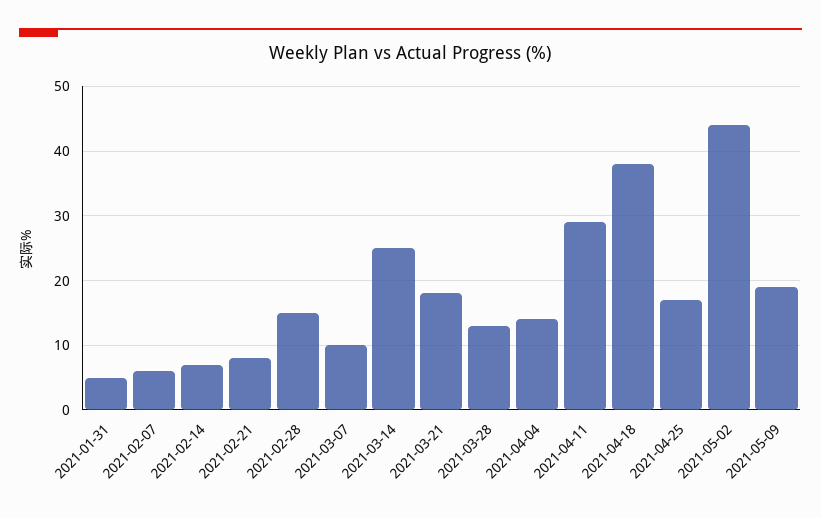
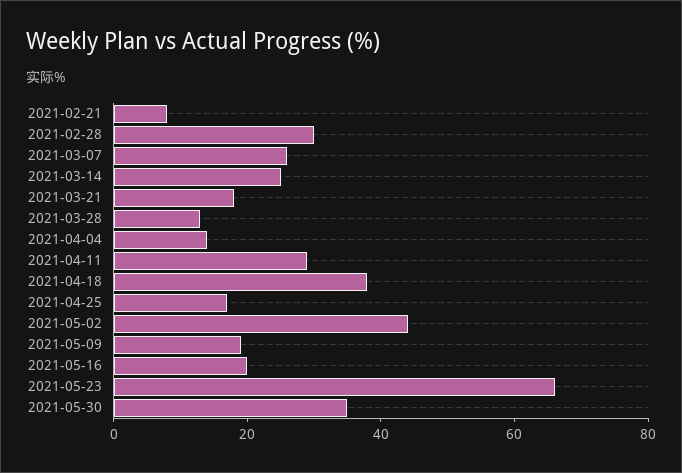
2021-01-31: 5 -> none
2021-02-07: 6 -> none
2021-02-14: 7 -> none
2021-02-28: 15 -> 30
2021-03-07: 10 -> 25
2021-05-16: none -> 20
2021-05-23: none -> 65
2021-05-30: none -> 35

